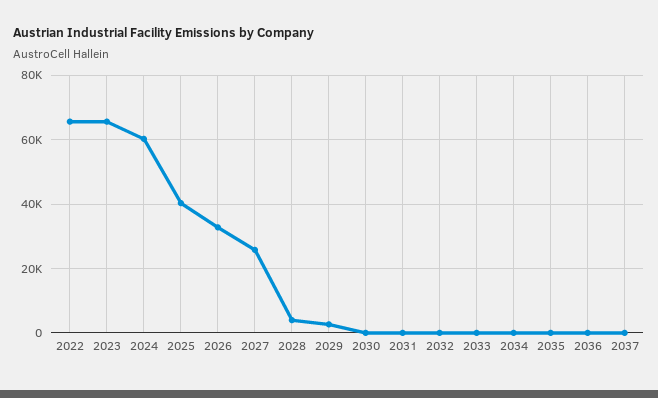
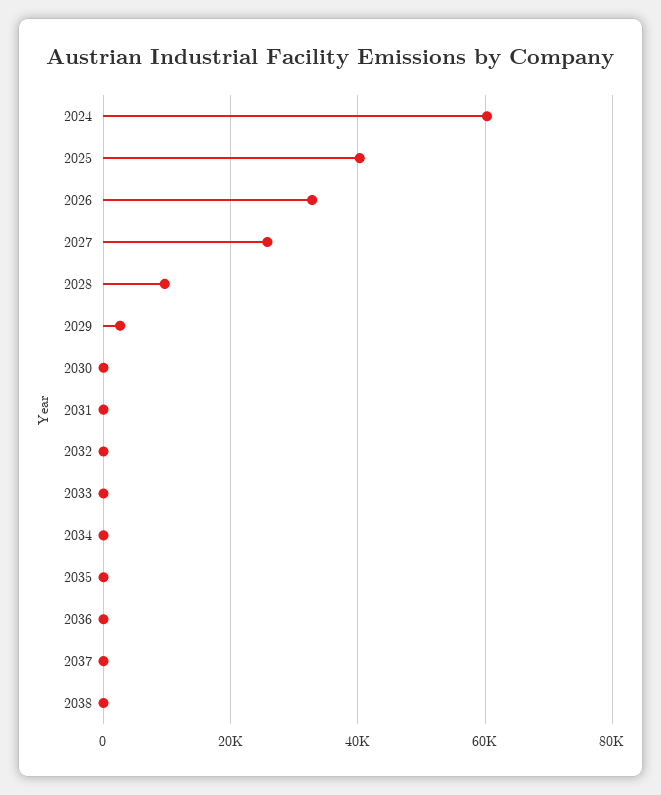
2022: 66000 -> none
2023: 66000 -> none
2028: 4000 -> 10000
2038: none -> 0

